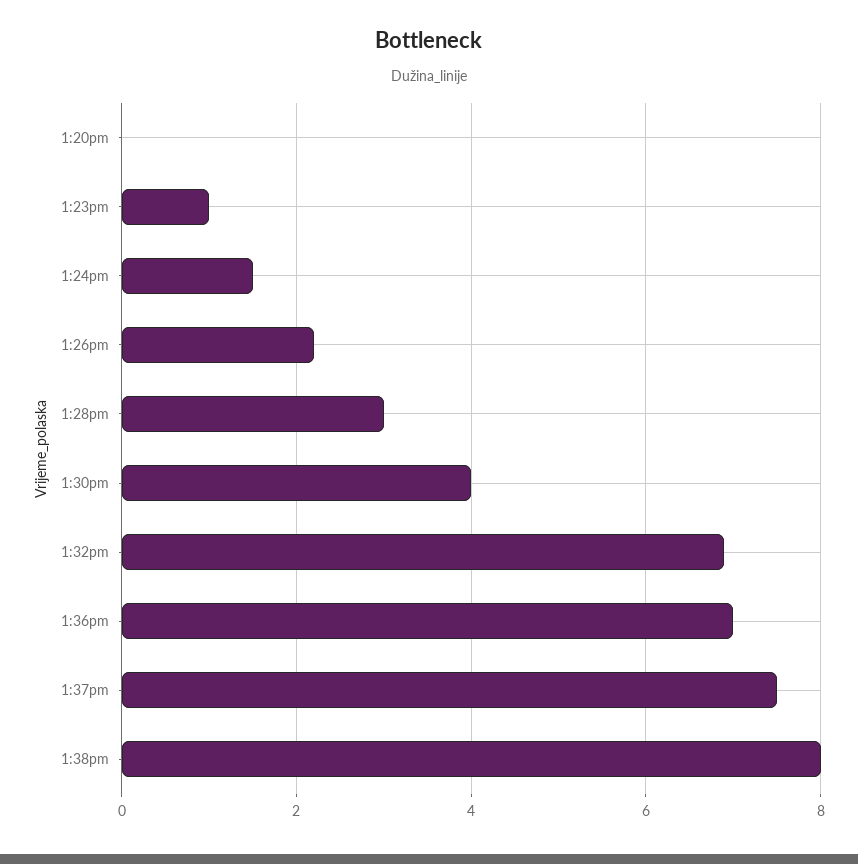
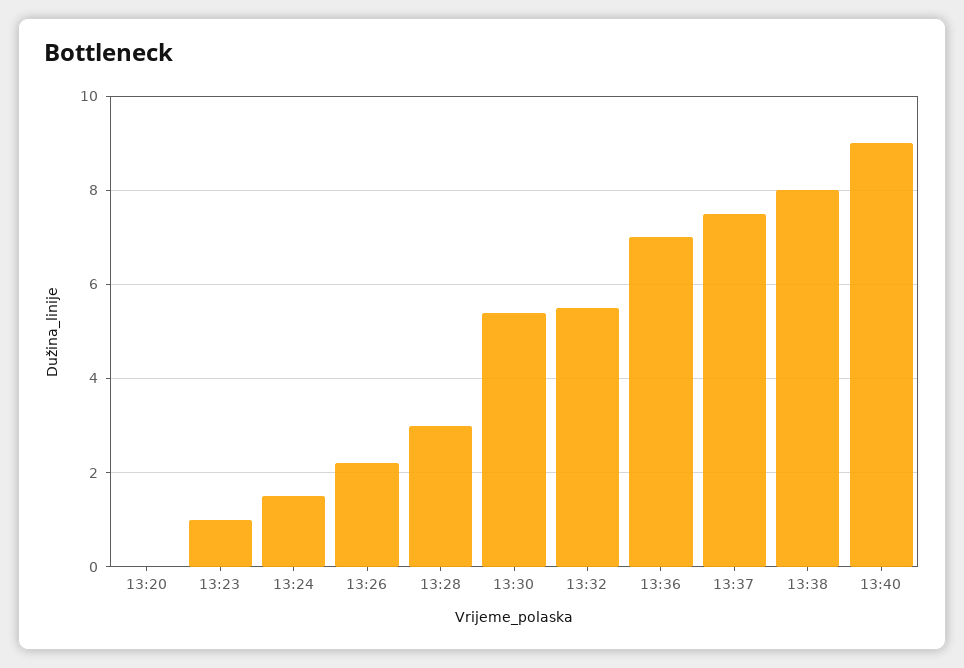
1:30pm: 4 -> 5.5
1:32pm: 7 -> 5.5
13:40: none -> 9

